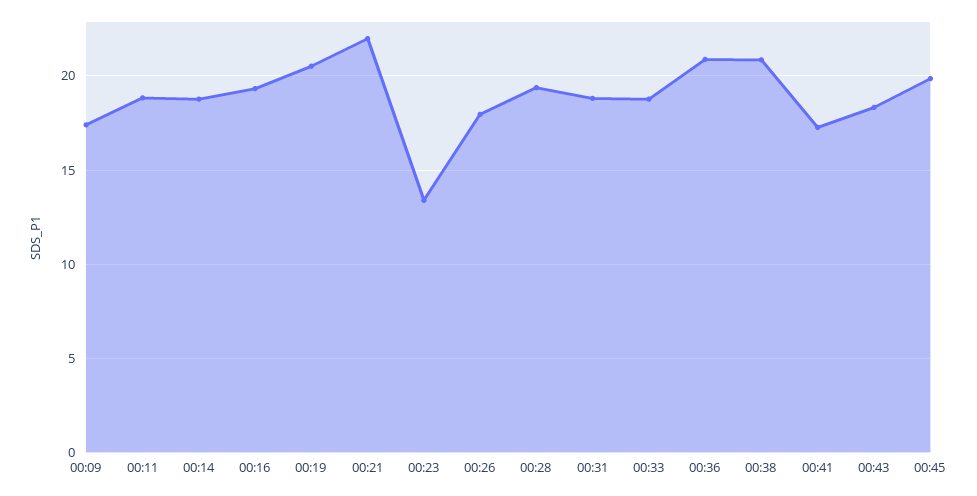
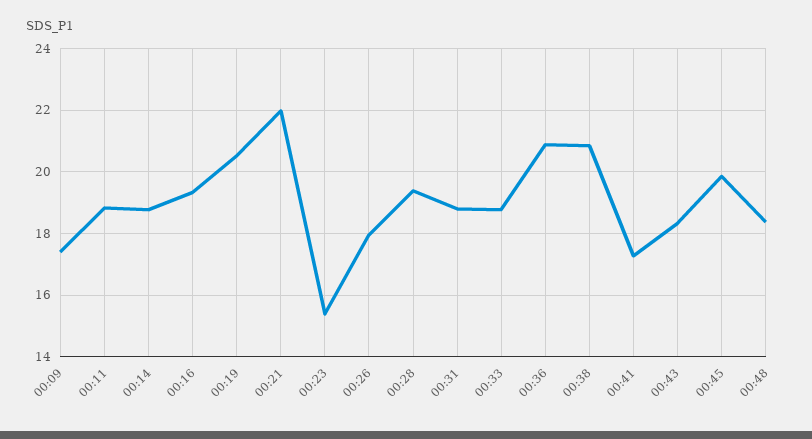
00:23: 13.5 -> 15.4
00:48: none -> 18.4

